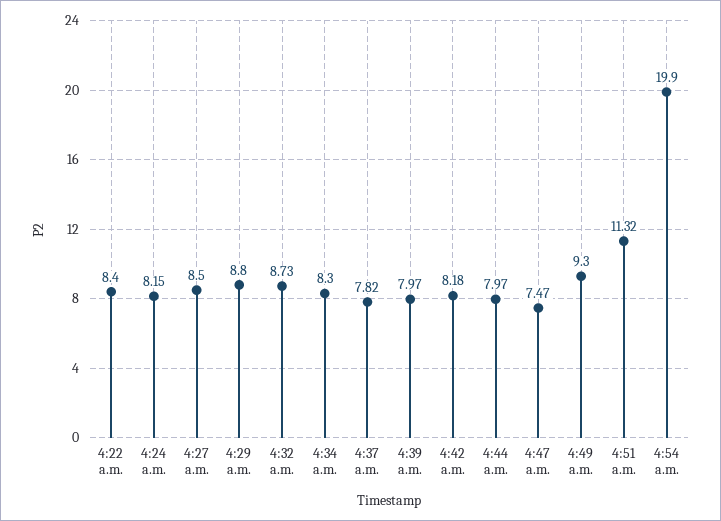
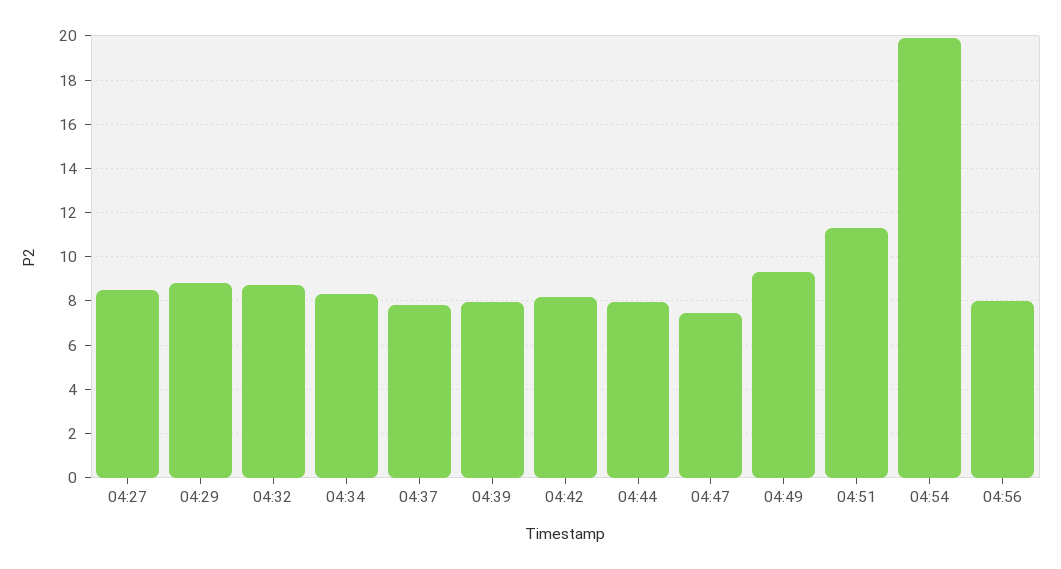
4:22 a.m.: 8.4 -> none
4:24 a.m.: 8.15 -> none
04:56: none -> 8

